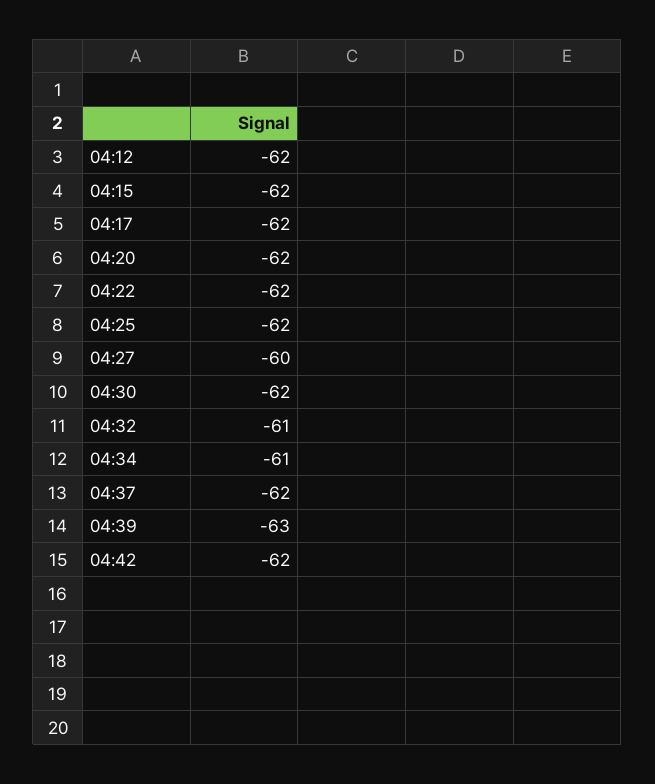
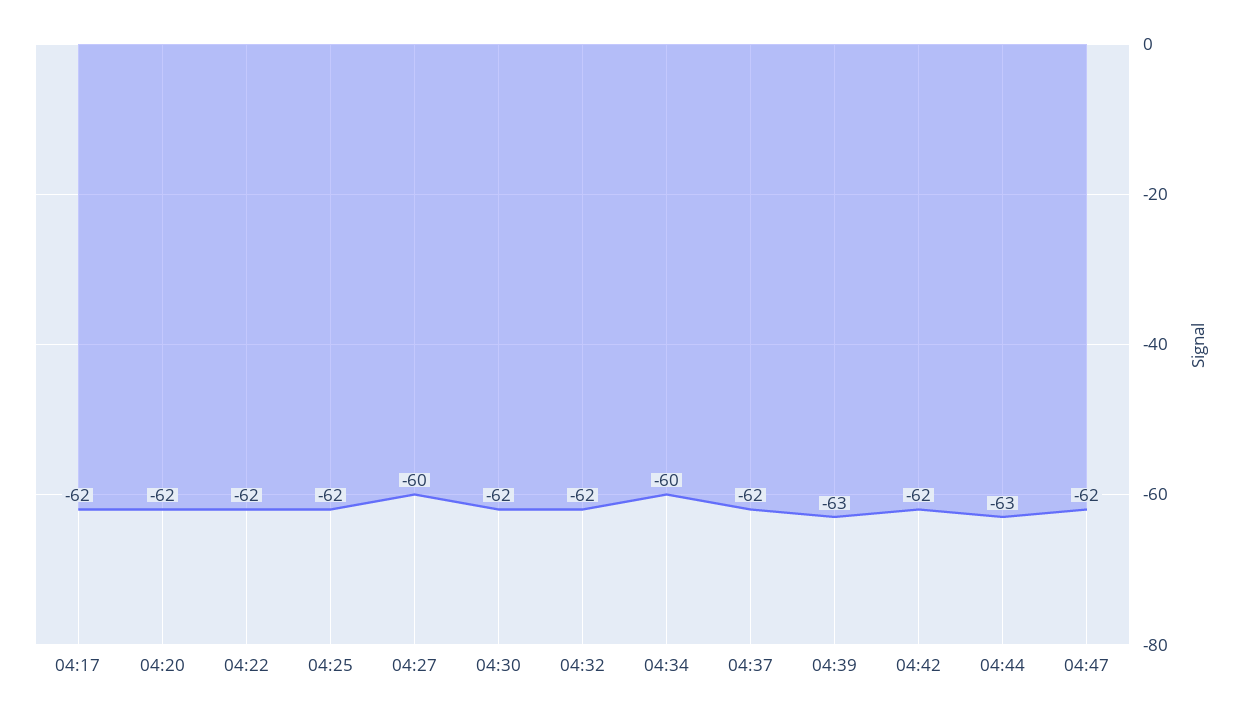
04:12: -62 -> none
04:15: -62 -> none
04:32: -61 -> -62
04:34: -61 -> -60
04:44: none -> -63
04:47: none -> -62

